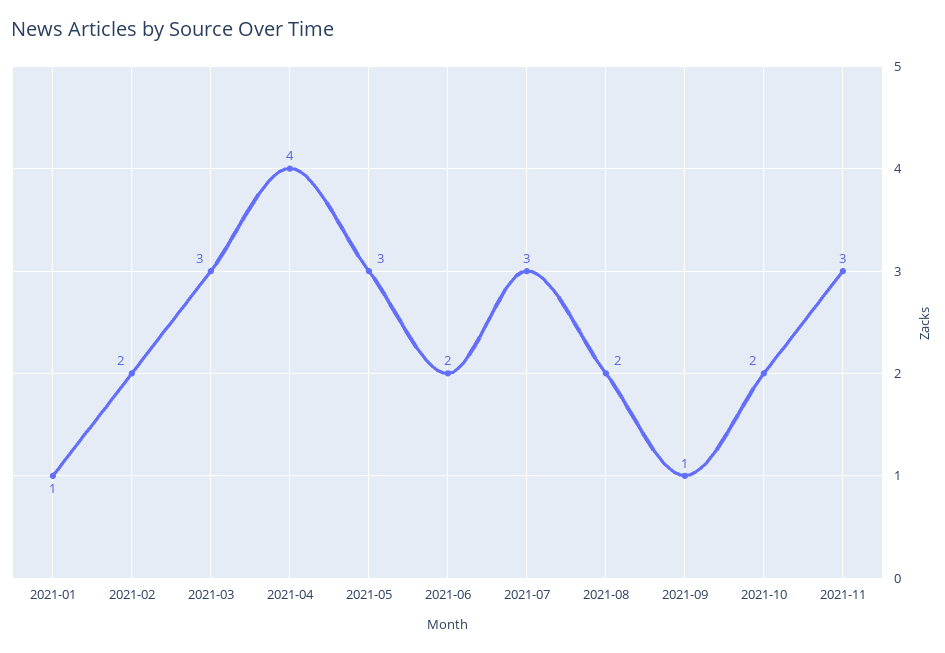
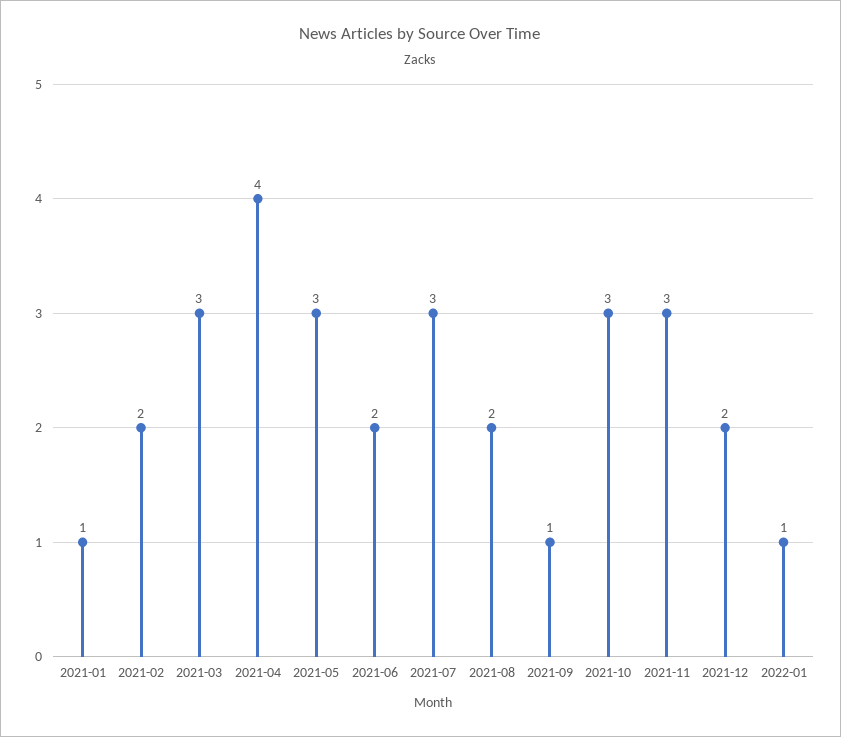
2021-10: 2 -> 3
2021-12: none -> 2
2022-01: none -> 1

